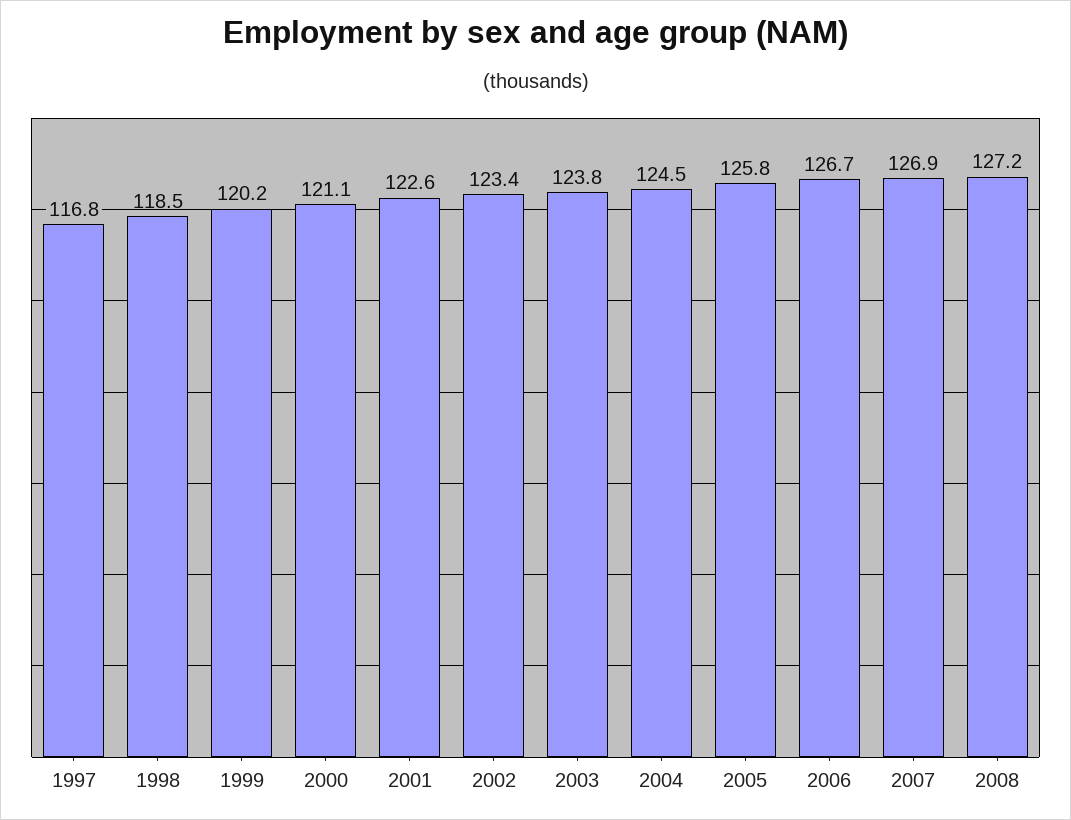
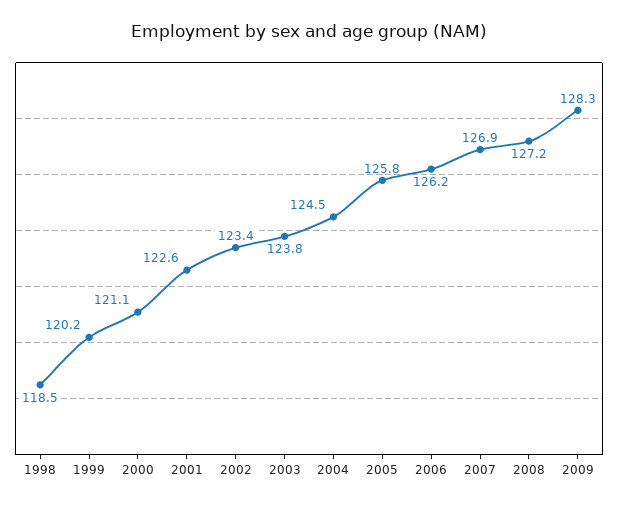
1997: 116.8 -> none
2006: 126.7 -> 126.2
2009: none -> 128.3

